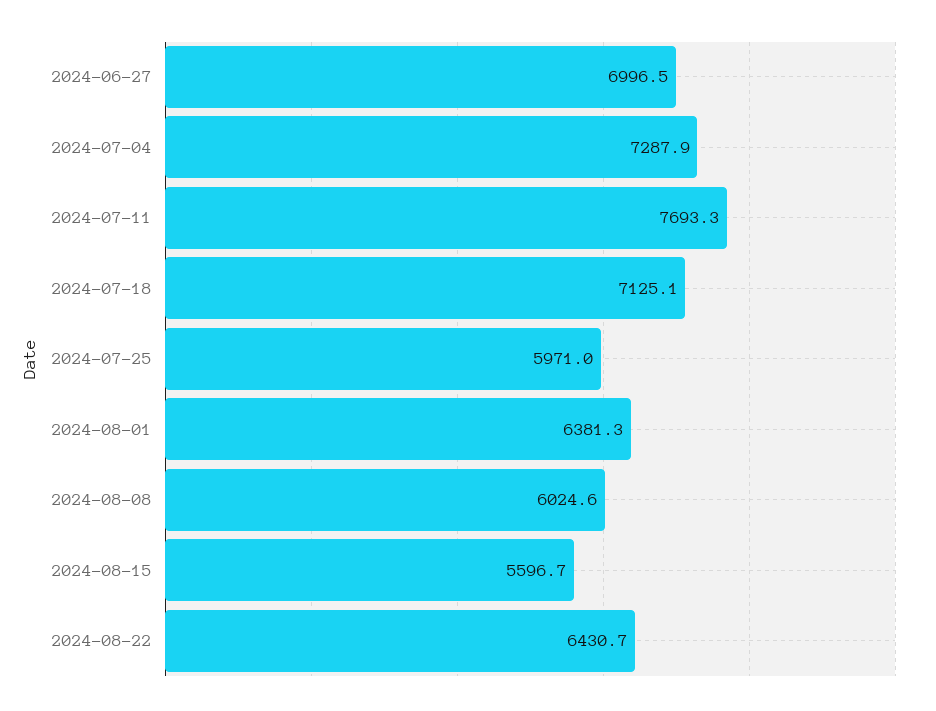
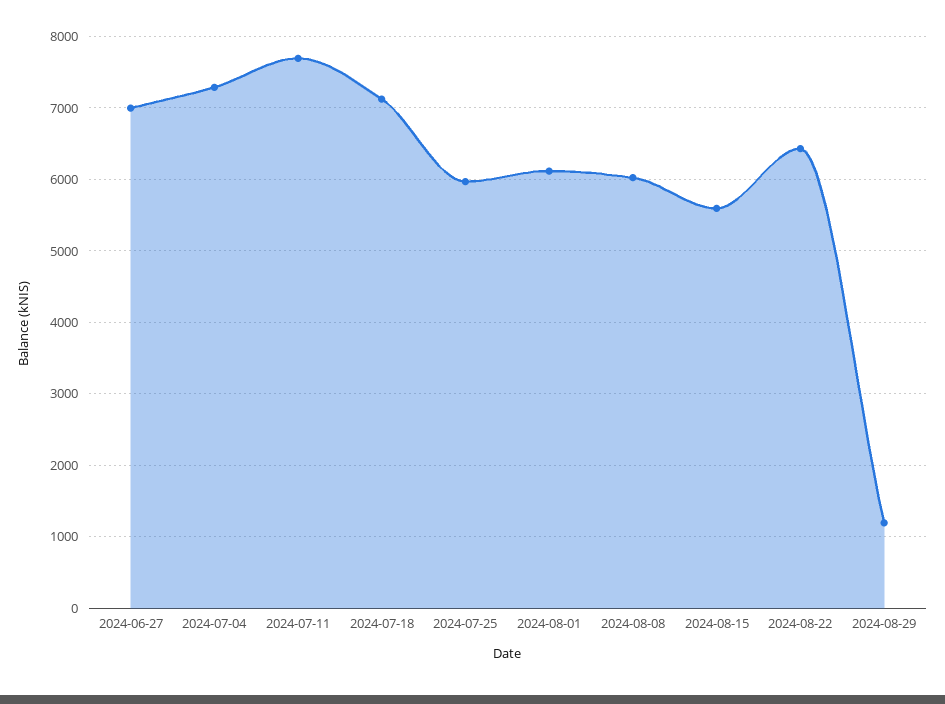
2024-08-01: 6381.3 -> 6100
2024-08-29: none -> 1200

